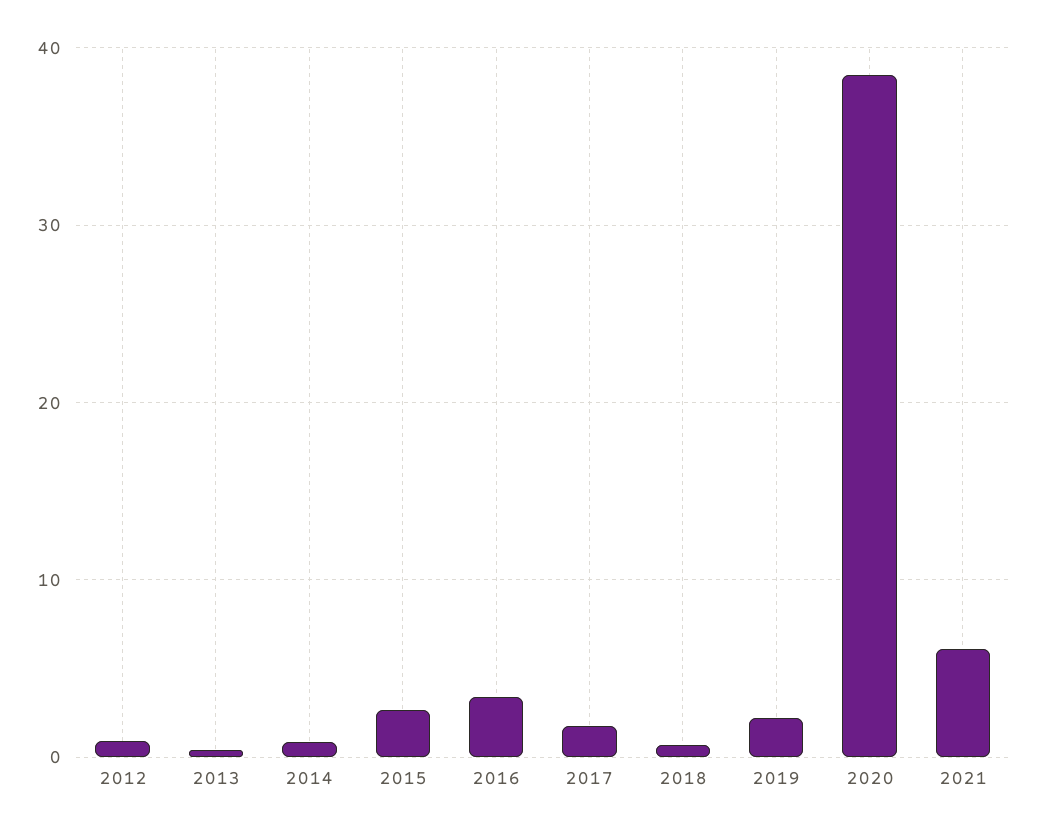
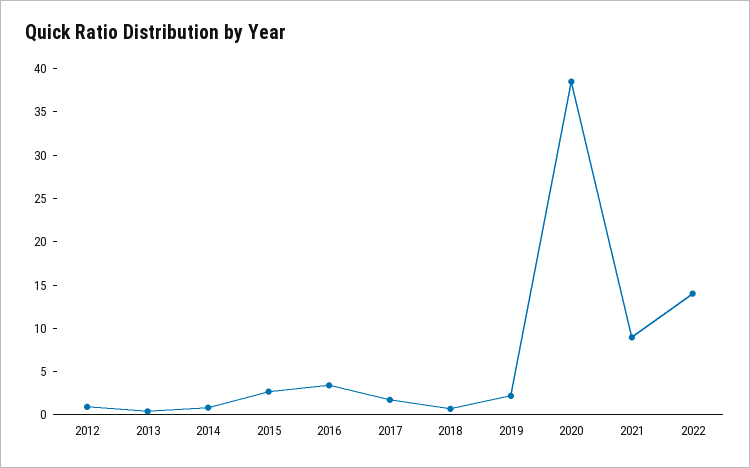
2021: 6 -> 9
2022: none -> 14

